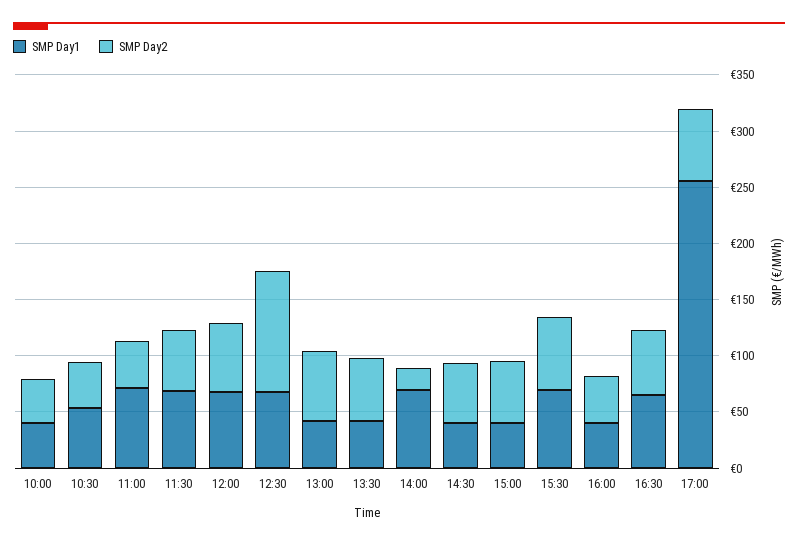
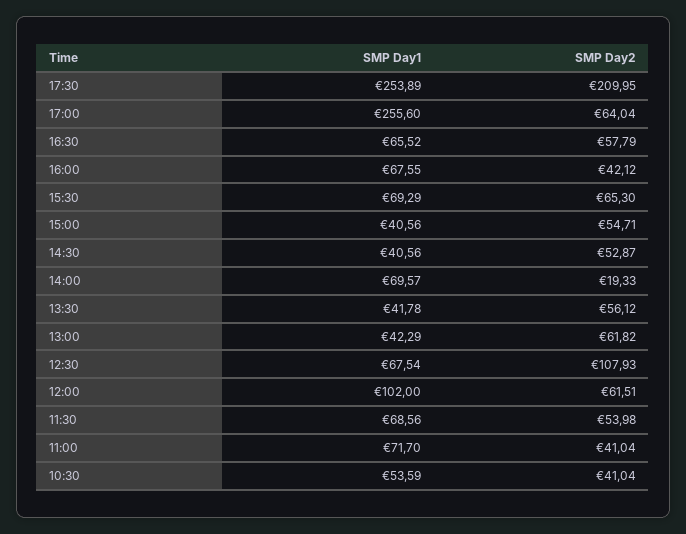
SMP Day1, 10:00: 40 -> none
SMP Day2, 10:00: 40 -> none
SMP Day1, 12:00: 70 -> 102
SMP Day1, 16:00: 40 -> 67.55
SMP Day1, 17:30: none -> 253.89
SMP Day2, 17:30: none -> 209.95

